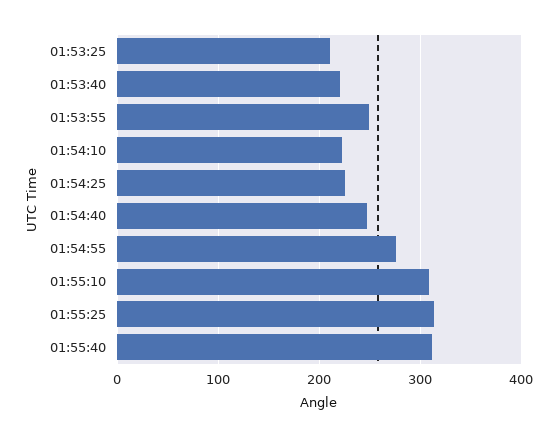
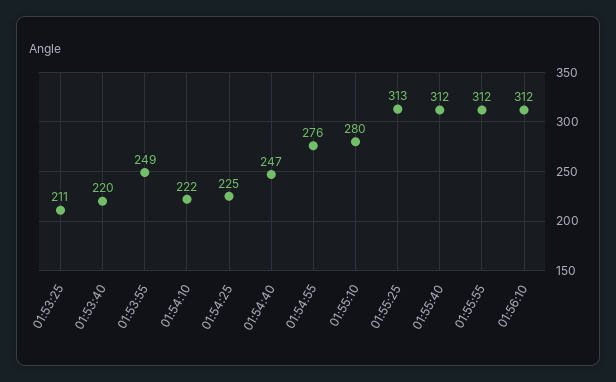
01:55:10: 310 -> 280
01:55:55: none -> 312
01:56:10: none -> 312

